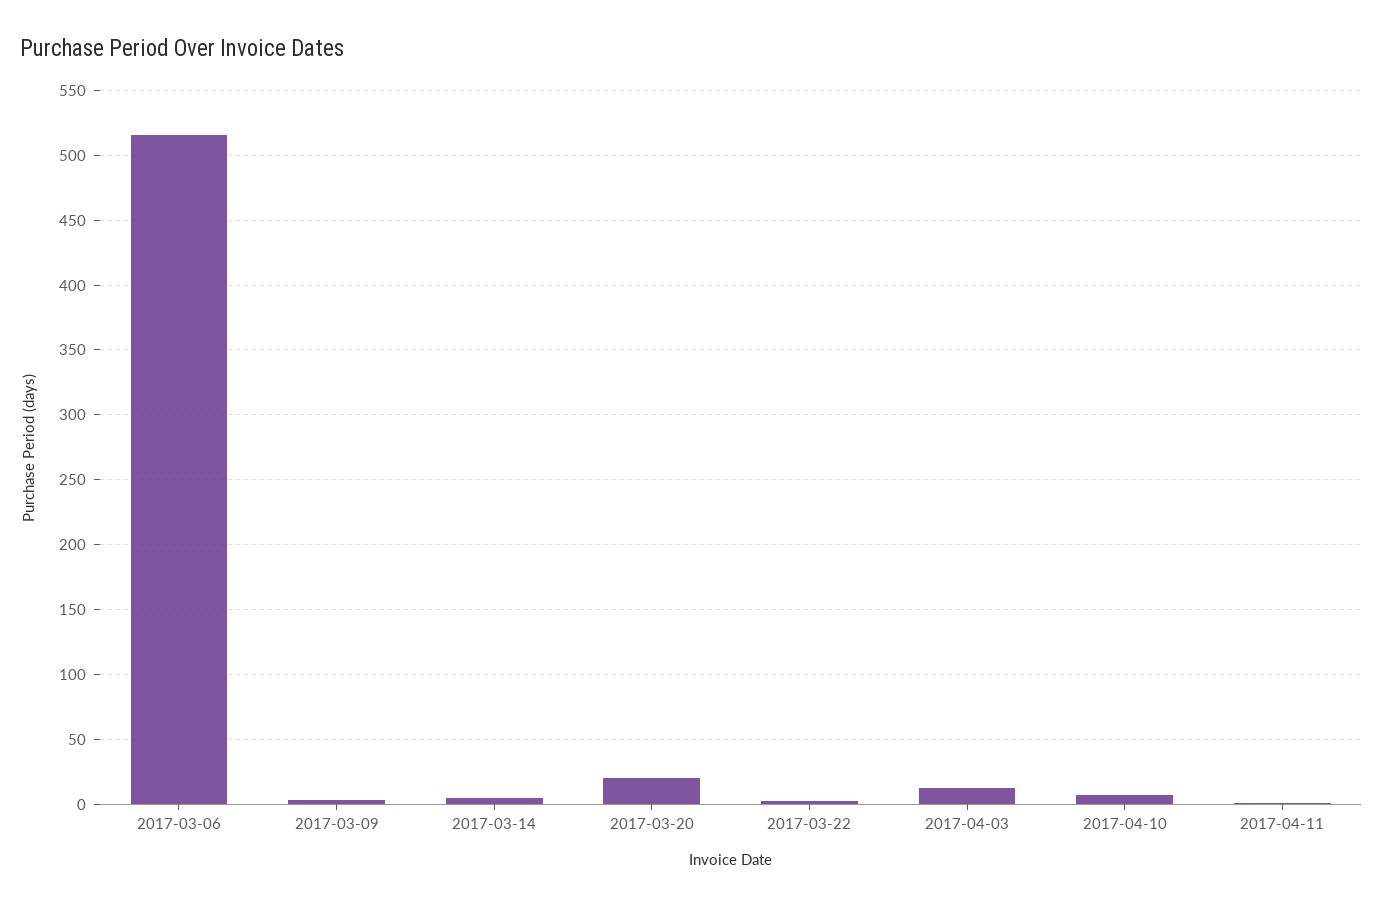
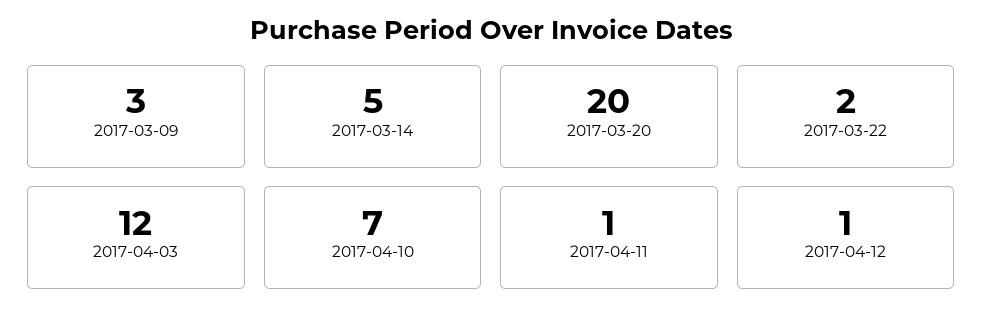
2017-03-06: 515 -> none
2017-04-12: none -> 1

